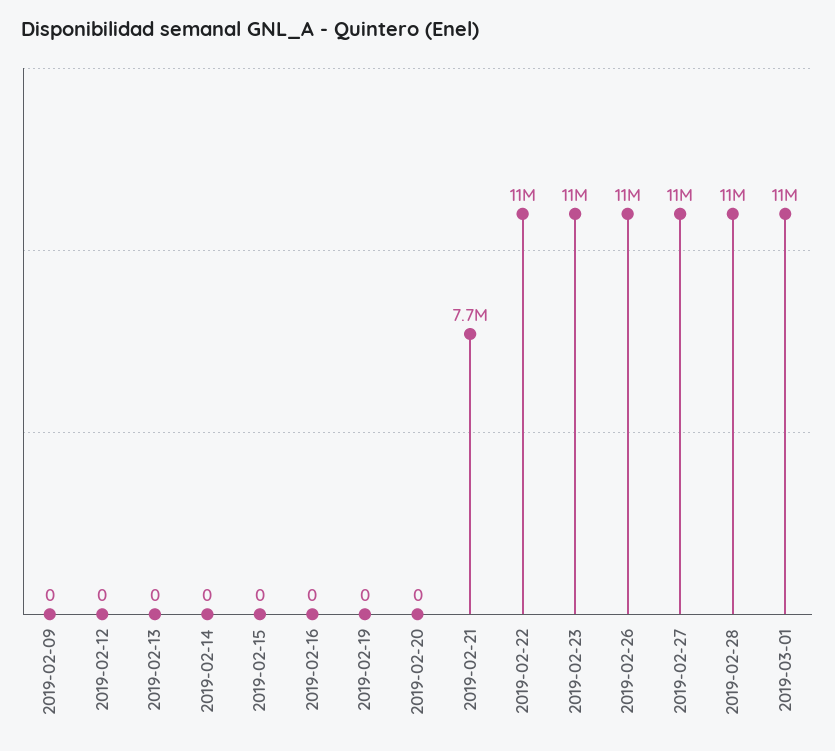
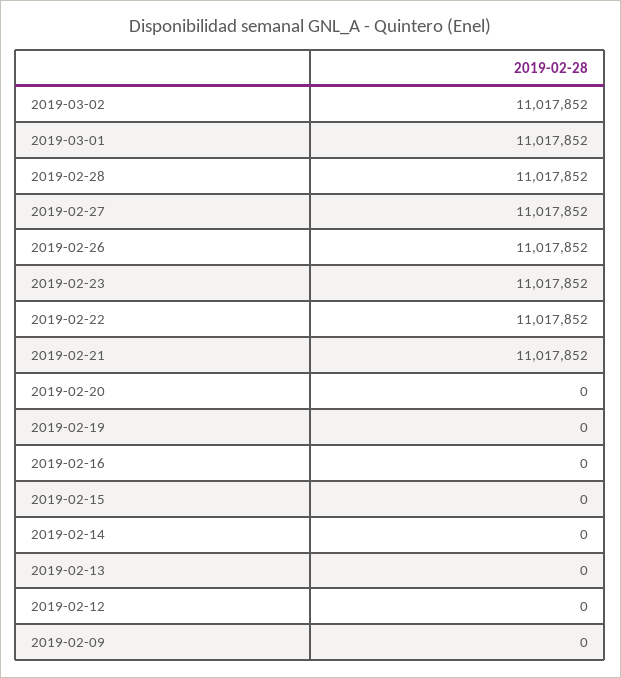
2019-02-21: 7700000 -> 11017852
2019-03-02: none -> 11017852

